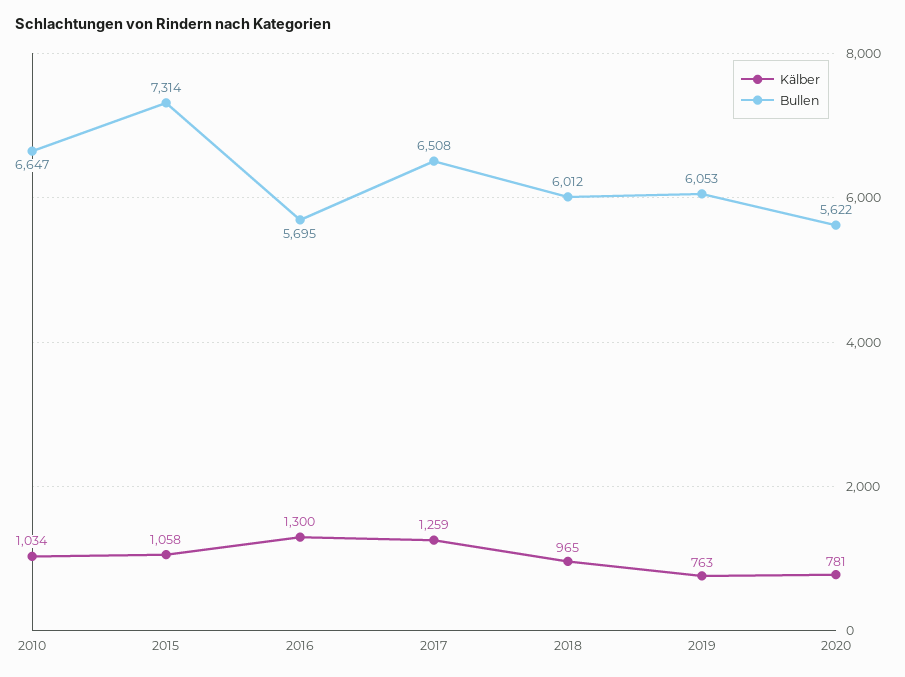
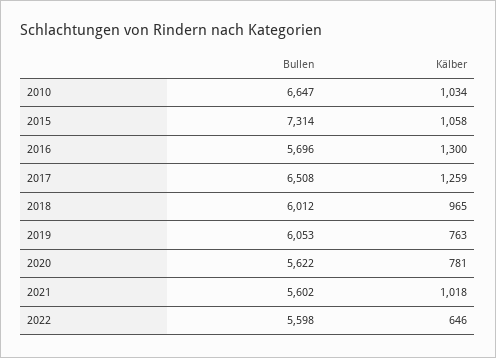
Bullen, 2016: 5695 -> 5696
Bullen, 2021: none -> 5602
Kälber, 2021: none -> 1018
Bullen, 2022: none -> 5598
Kälber, 2022: none -> 646

